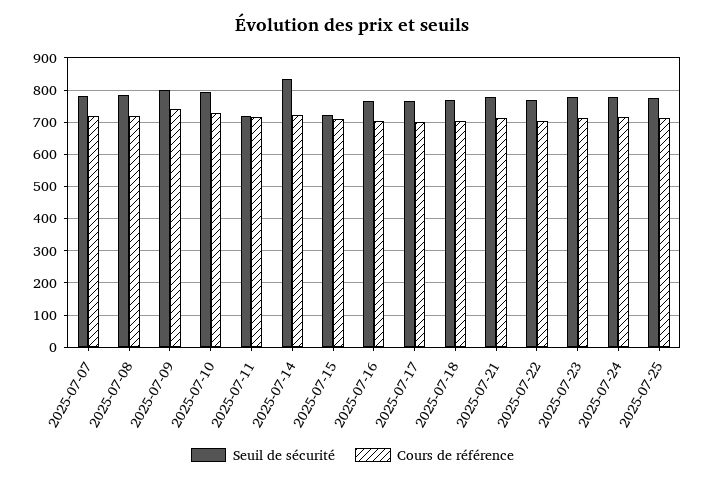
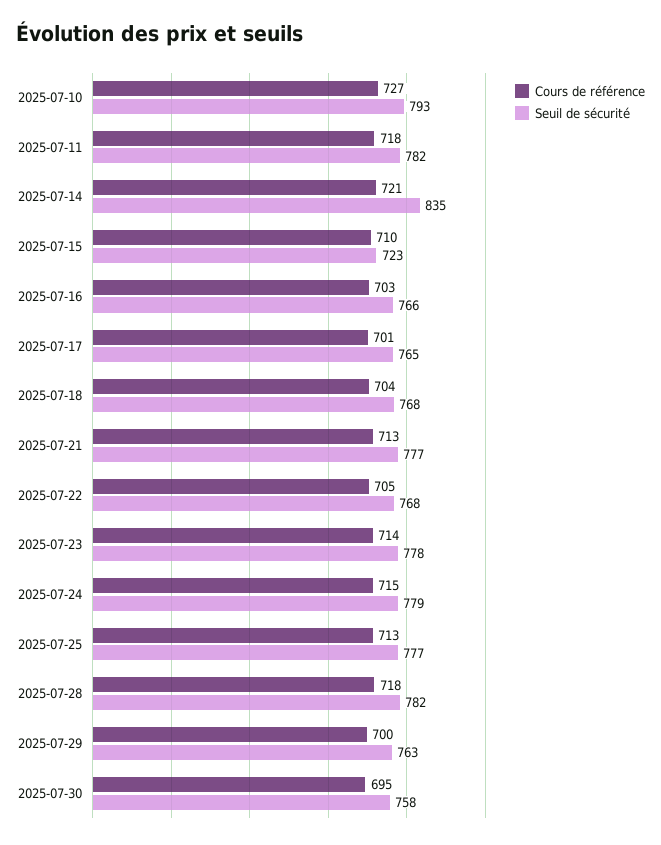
Seuil de sécurité, 2025-07-07: 780 -> none
Cours de référence, 2025-07-07: 720 -> none
Seuil de sécurité, 2025-07-08: 780 -> none
Cours de référence, 2025-07-08: 720 -> none
Seuil de sécurité, 2025-07-09: 800 -> none
Cours de référence, 2025-07-09: 740 -> none
Seuil de sécurité, 2025-07-11: 720 -> 782
Cours de référence, 2025-07-28: none -> 718
Seuil de sécurité, 2025-07-28: none -> 782
Cours de référence, 2025-07-29: none -> 700
Seuil de sécurité, 2025-07-29: none -> 763
Cours de référence, 2025-07-30: none -> 695
Seuil de sécurité, 2025-07-30: none -> 758

